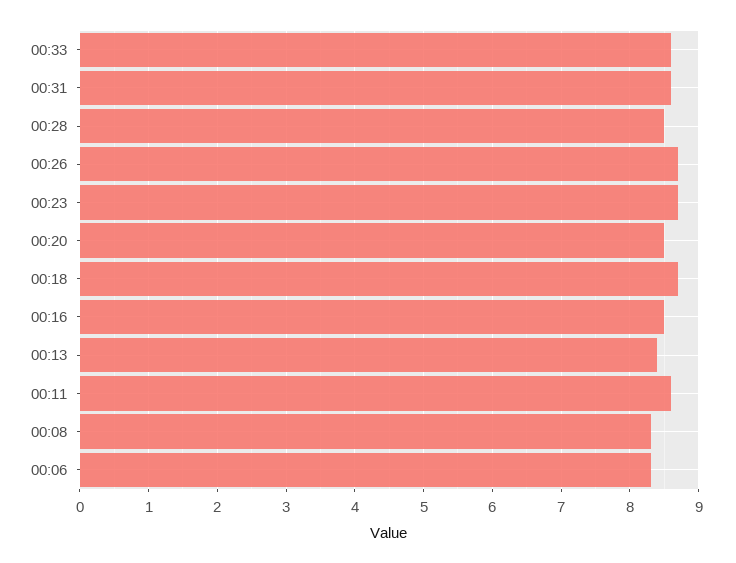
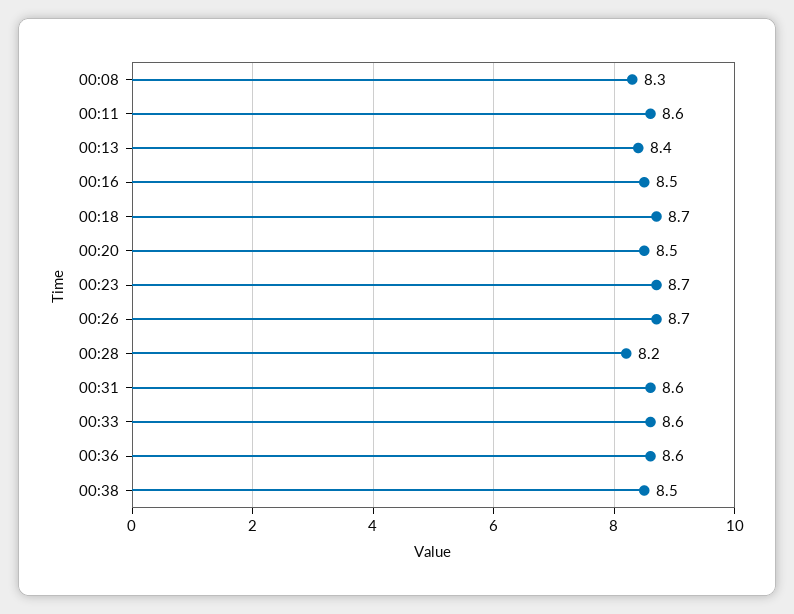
00:28: 8.5 -> 8.2
00:06: 8.3 -> none
00:36: none -> 8.6
00:38: none -> 8.5

